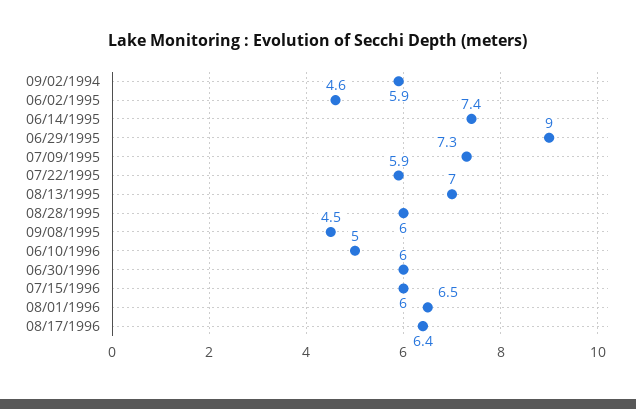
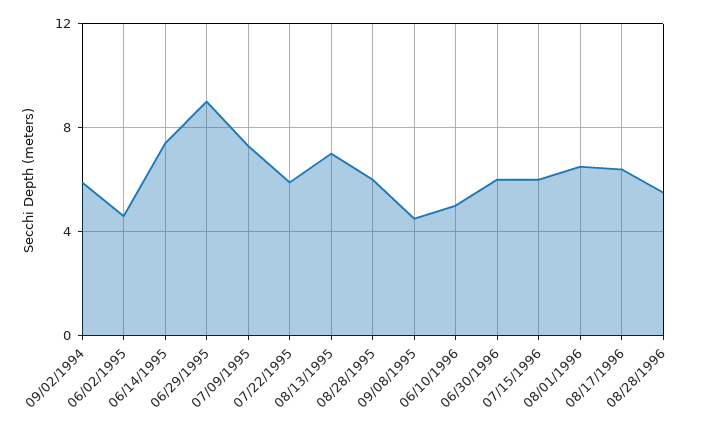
08/28/1996: none -> 5.5

